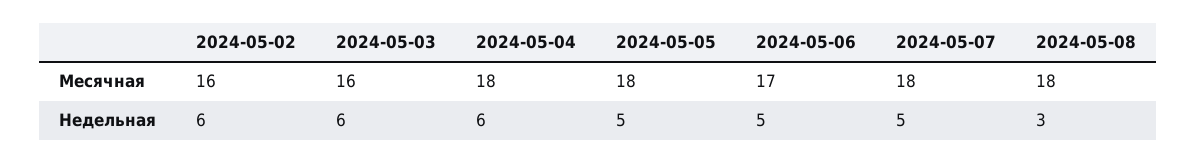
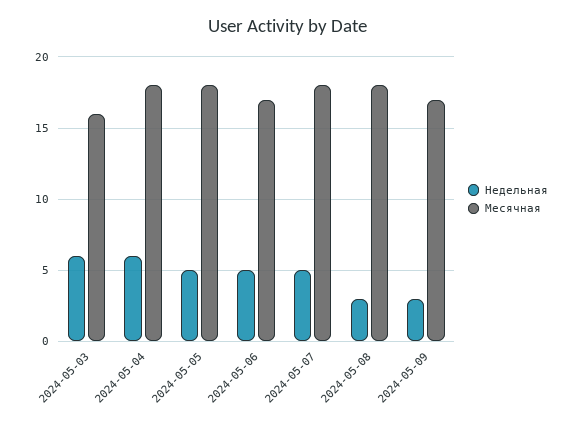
Месячная, 2024-05-02: 16 -> none
Недельная, 2024-05-02: 6 -> none
Недельная, 2024-05-09: none -> 3
Месячная, 2024-05-09: none -> 17

